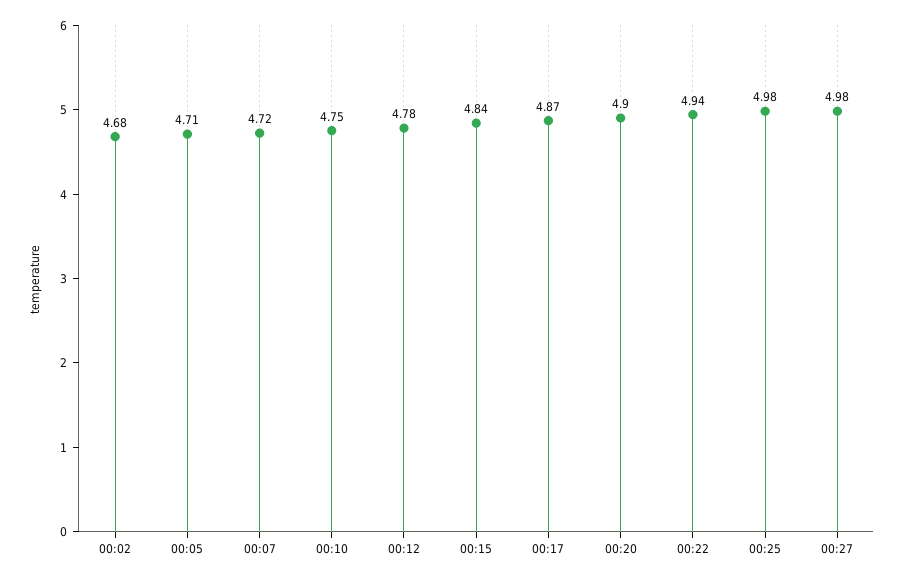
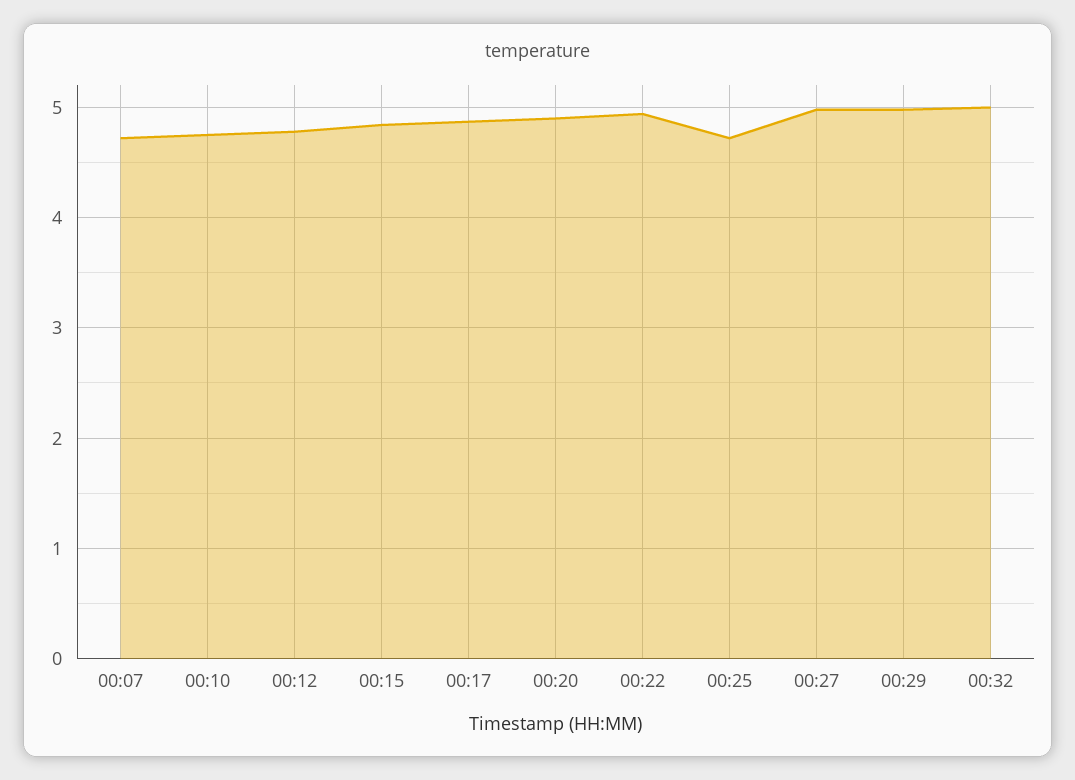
00:02: 4.68 -> none
00:05: 4.71 -> none
00:25: 4.98 -> 4.7
00:29: none -> 5
00:32: none -> 5

